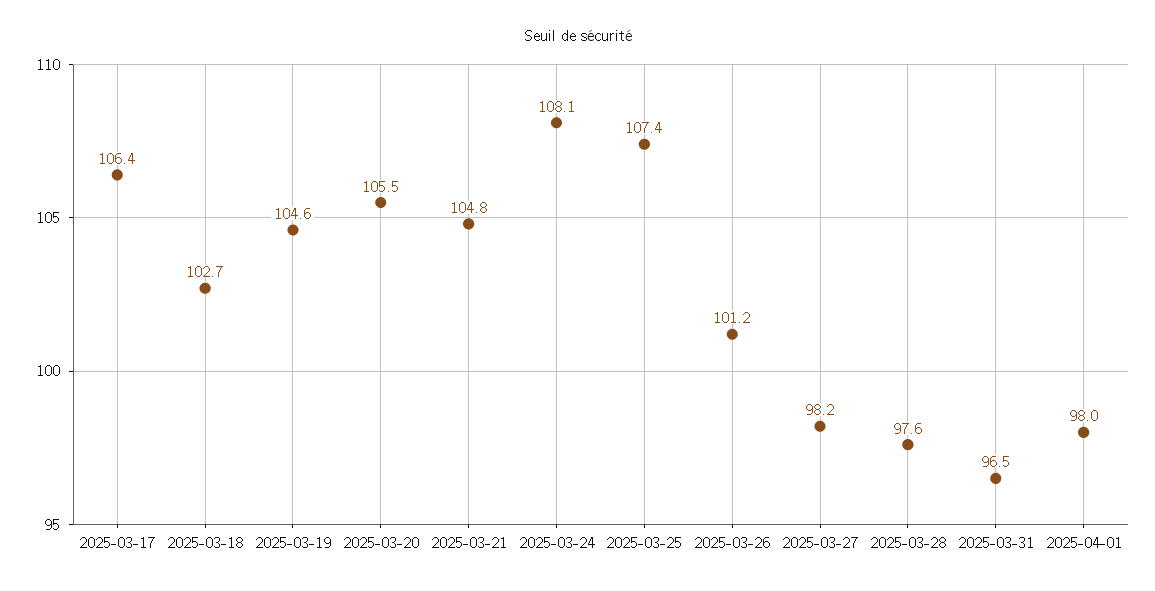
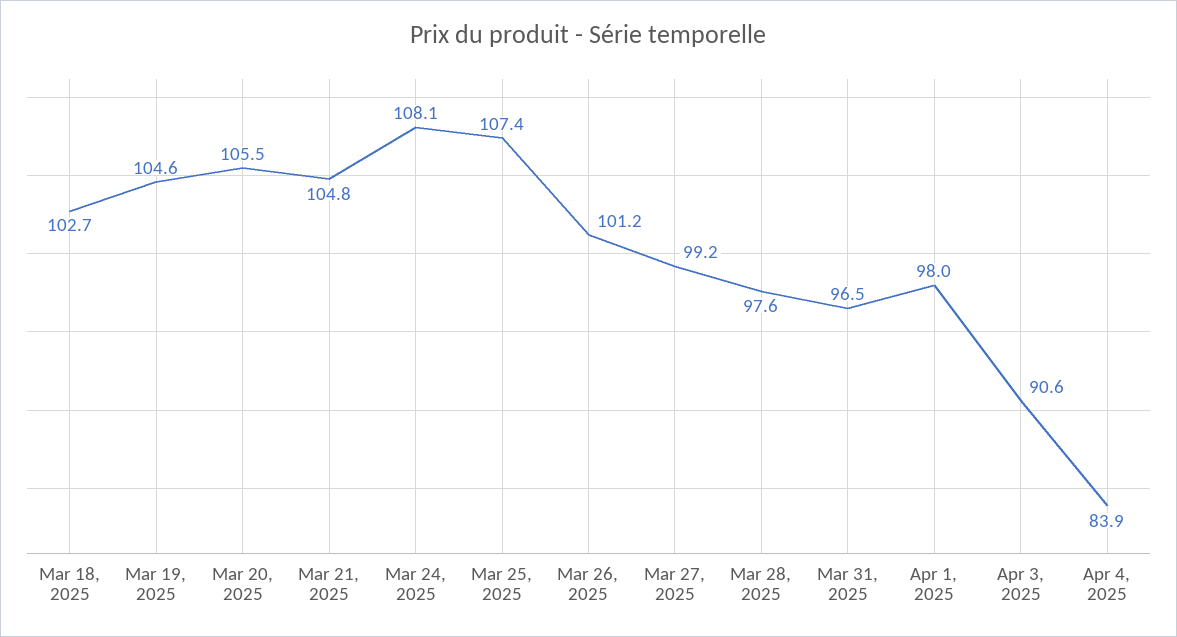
2025-03-17: 106.4 -> none
2025-03-27: 98.2 -> 99.2
Apr 3, 2025: none -> 90.6
Apr 4, 2025: none -> 83.9

